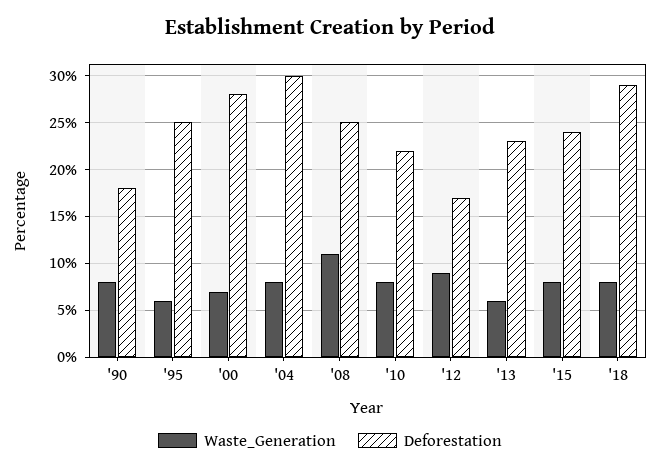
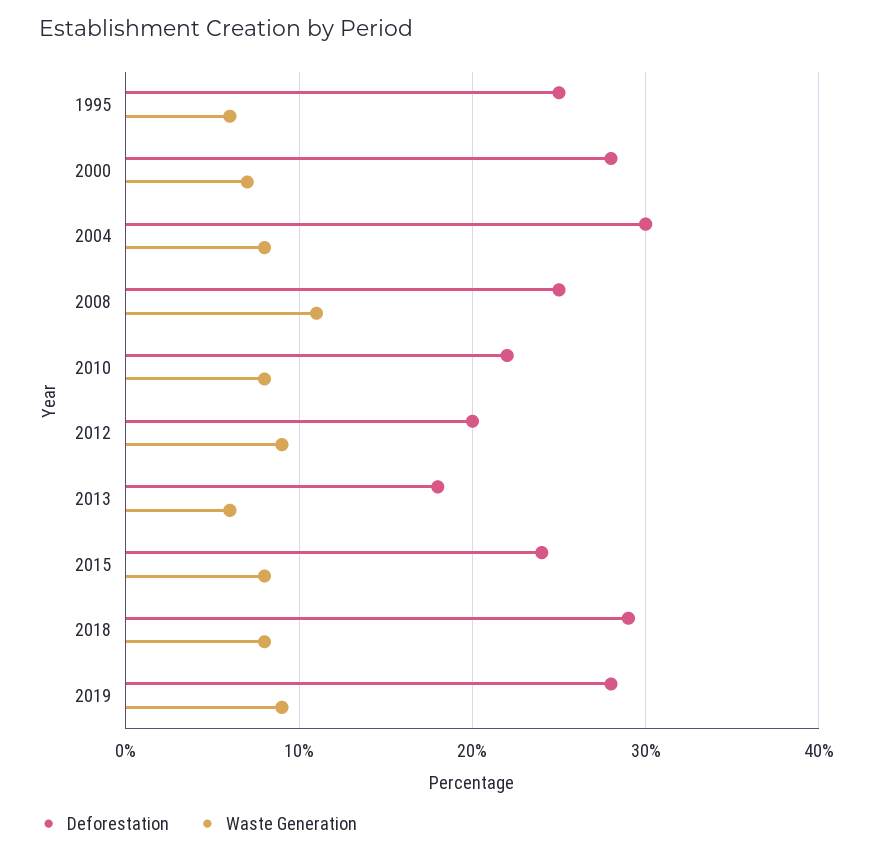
Waste_Generation, '90: 8 -> none
Deforestation, '90: 18 -> none
Deforestation, '12: 17 -> 20
Deforestation, '13: 23 -> 18
Deforestation, 2019: none -> 28
Waste_Generation, 2019: none -> 9

